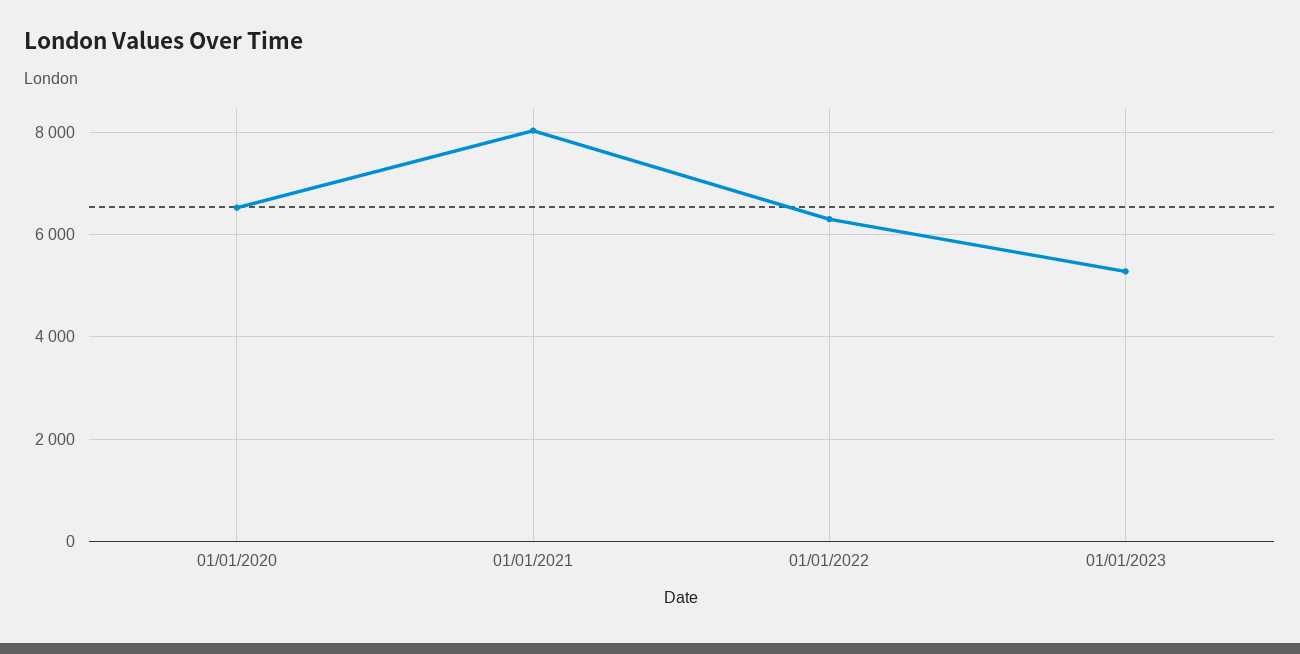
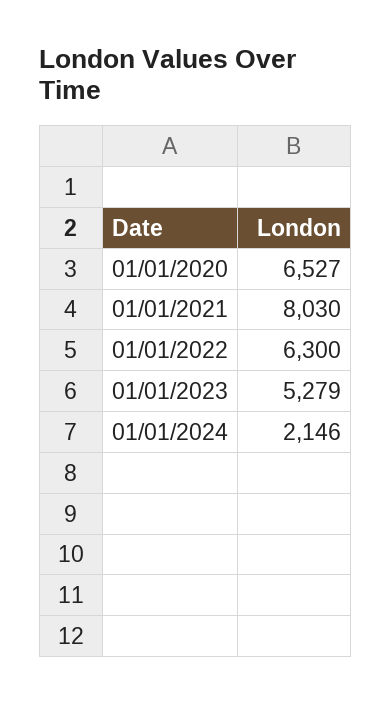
01/01/2024: none -> 2146

